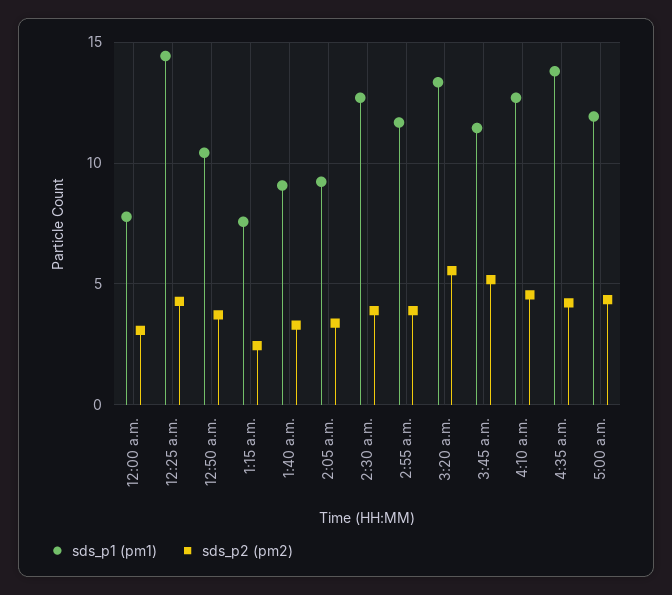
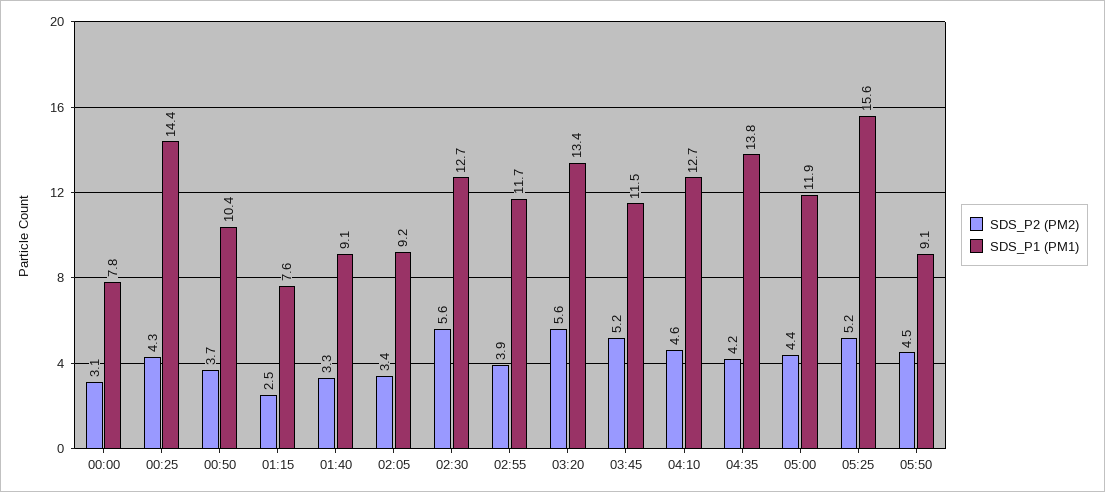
sds_p2 (pm2), 2:30 a.m.: 4 -> 5.6
sds_p2 (pm2), 05:25: none -> 5.2
sds_p1 (pm1), 05:25: none -> 15.6
sds_p2 (pm2), 05:50: none -> 4.5
sds_p1 (pm1), 05:50: none -> 9.1

